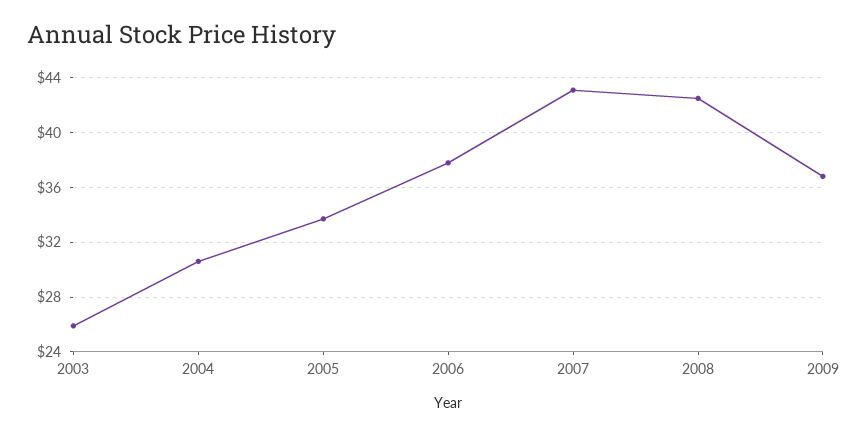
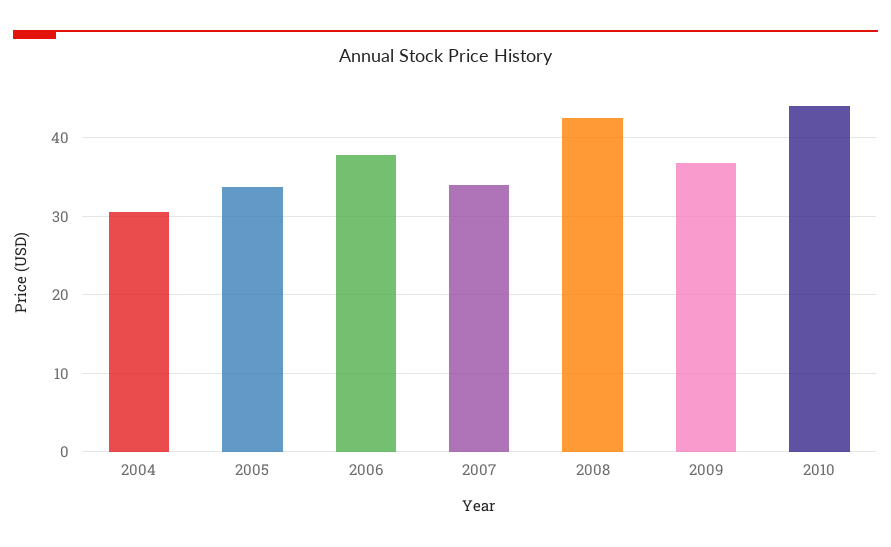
2003: 26 -> none
2007: 43 -> 34
2010: none -> 44

